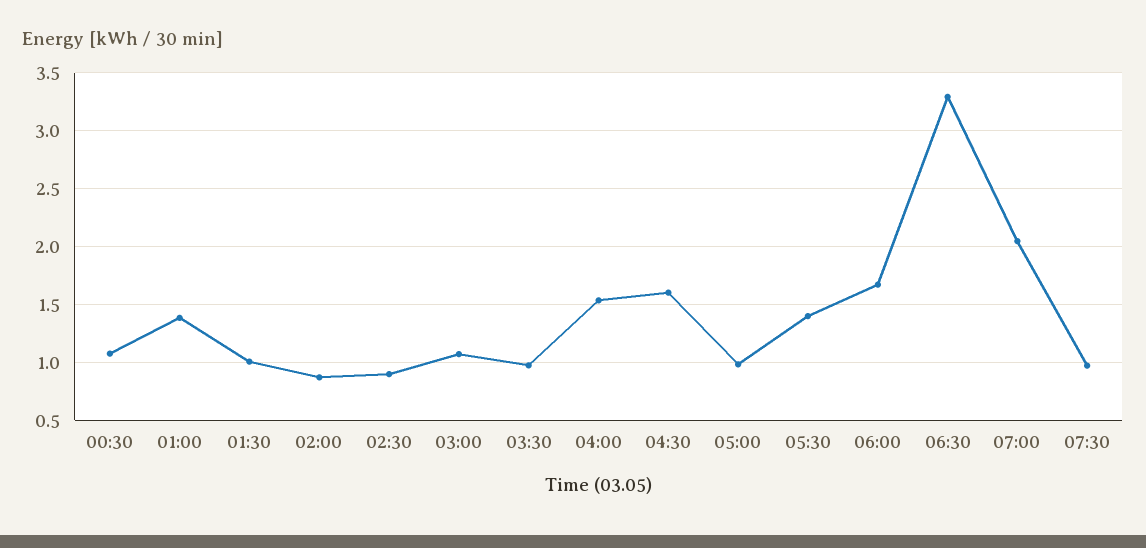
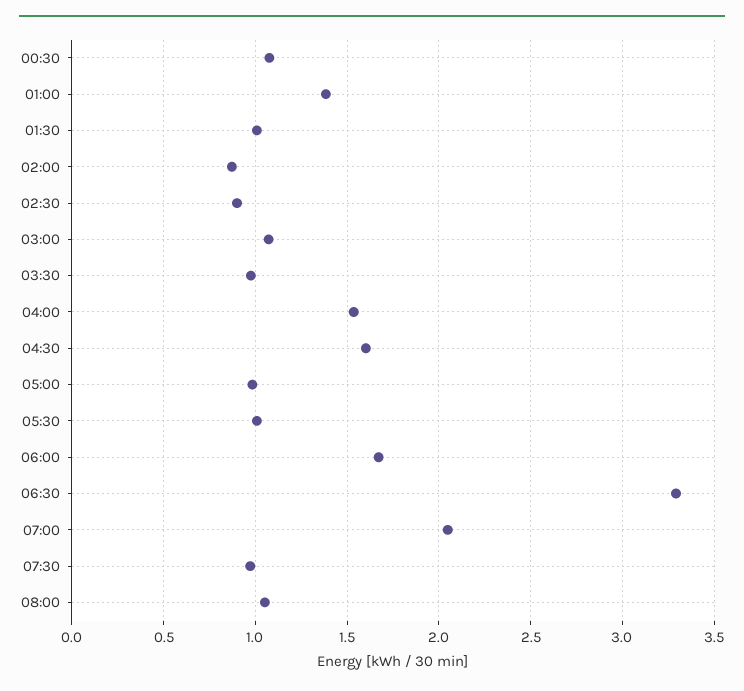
05:30: 1.4 -> 1
08:00: none -> 1.05

